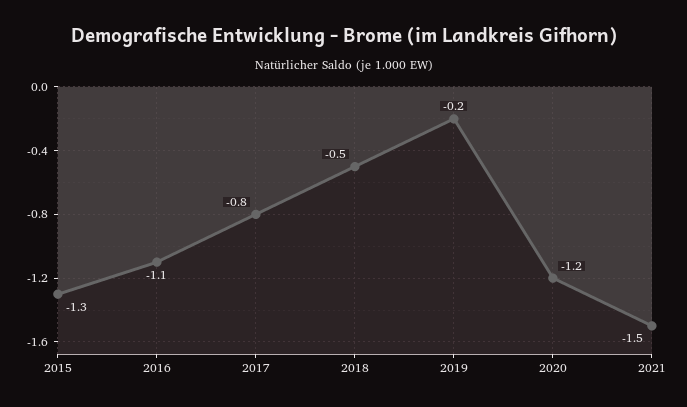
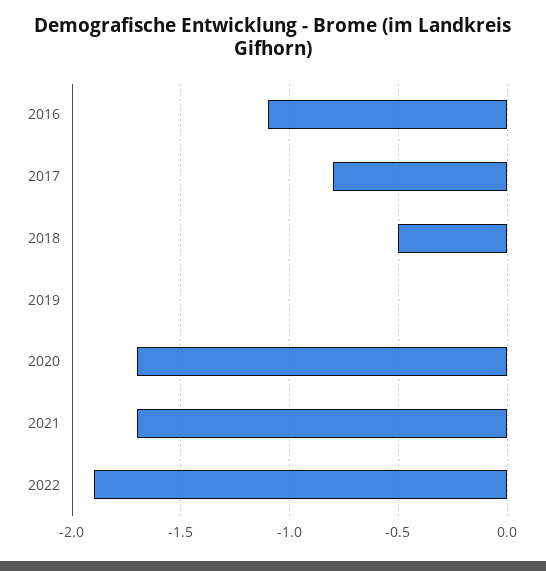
2015: -1.3 -> none
2019: -0.2 -> 0
2020: -1.2 -> -1.7
2021: -1.5 -> -1.7
2022: none -> -1.9

